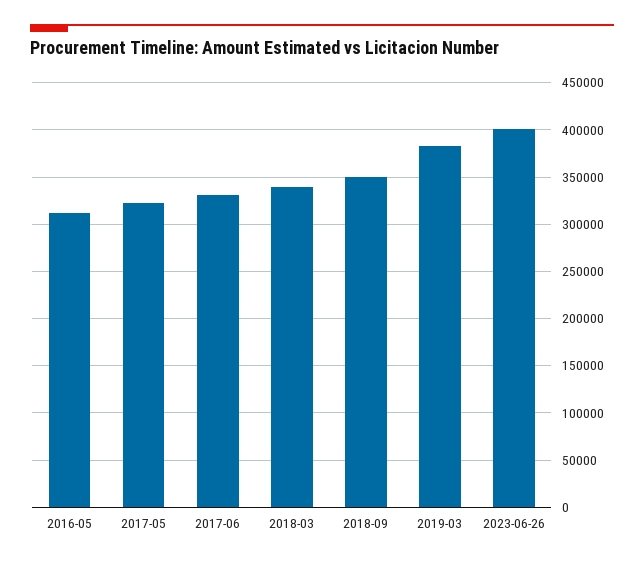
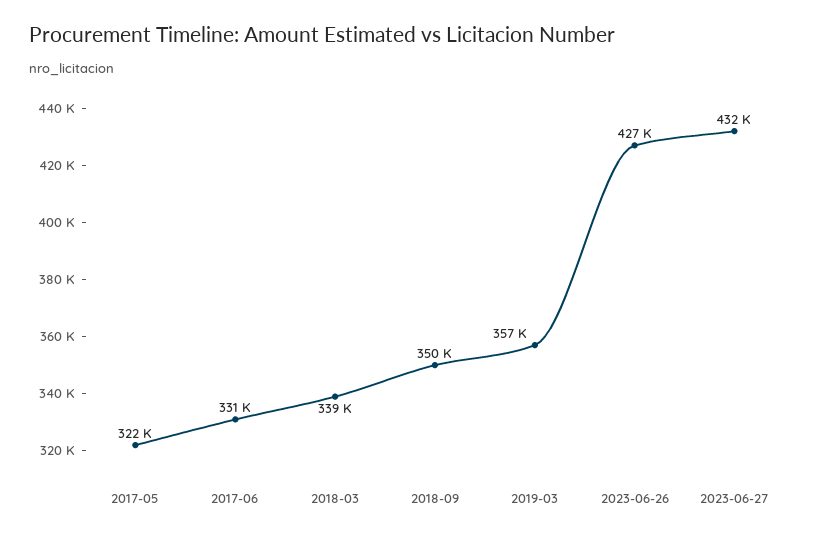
2016-05: 310000 -> none
2019-03: 380000 -> 357000
2023-06-26: 400000 -> 427000
2023-06-27: none -> 432000

